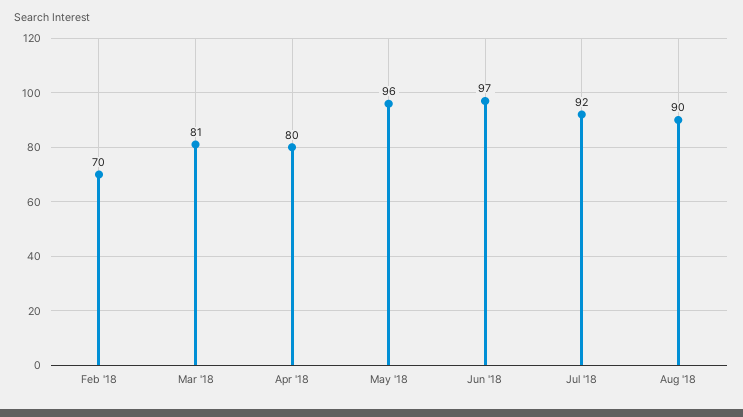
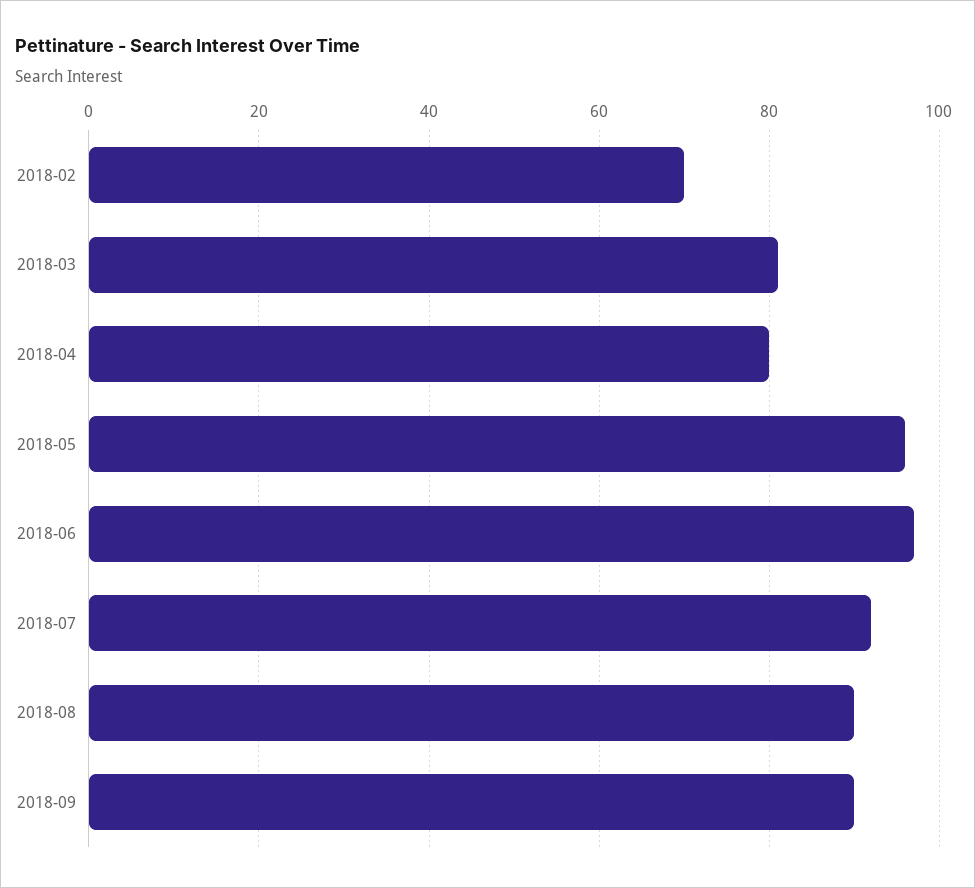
2018-09: none -> 90

